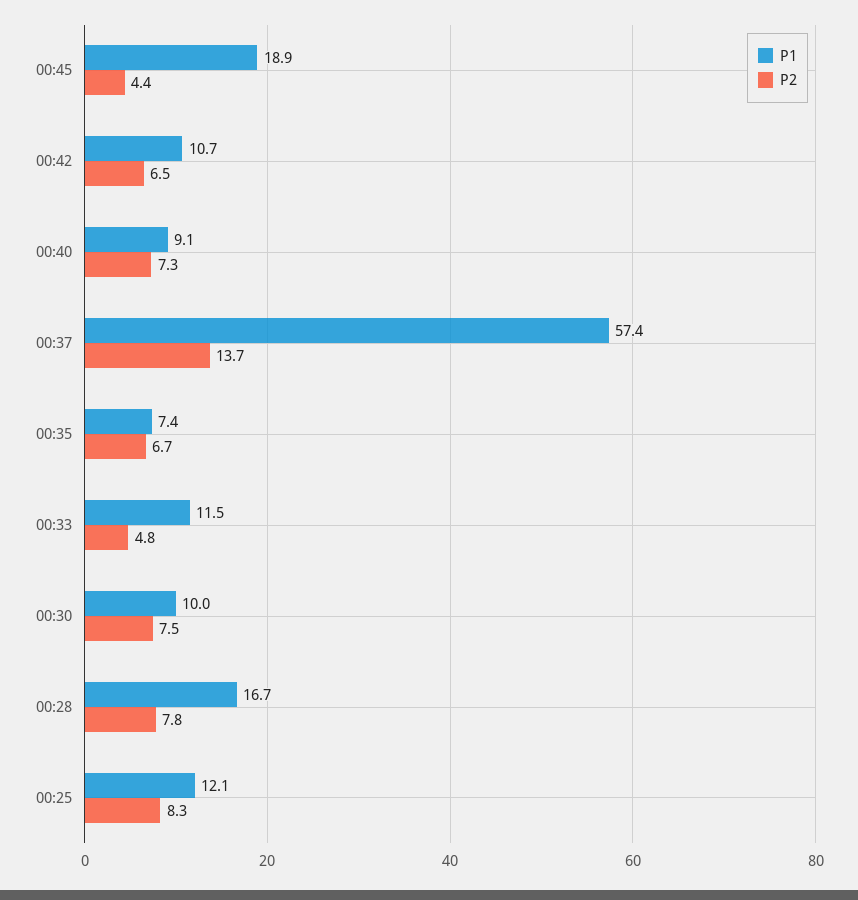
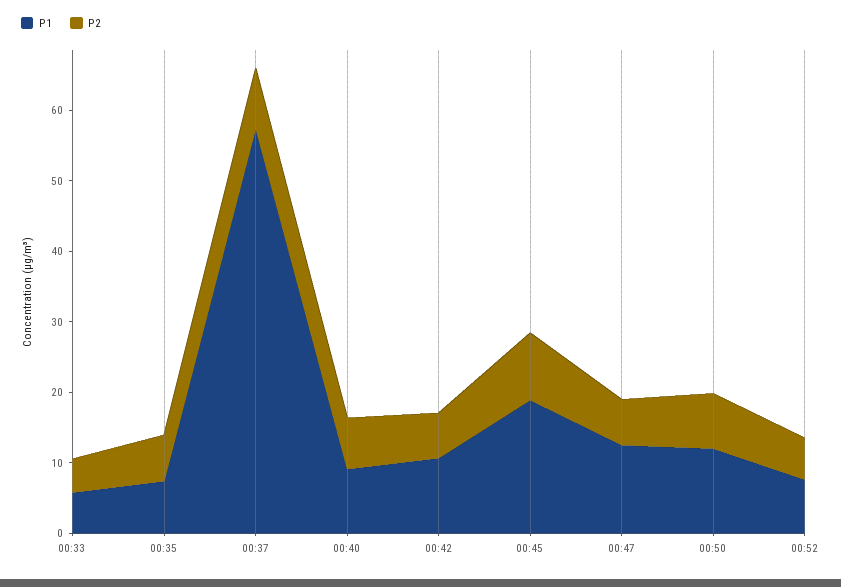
P2, 00:45: 4.4 -> 10
P2, 00:37: 13.7 -> 8
P1, 00:33: 11.5 -> 6
P1, 00:30: 10 -> none
P2, 00:30: 7.5 -> none
P1, 00:28: 16.7 -> none
P2, 00:28: 7.8 -> none
P1, 00:25: 12.1 -> none
P2, 00:25: 8.3 -> none
P1, 00:47: none -> 12
P2, 00:47: none -> 6
P1, 00:50: none -> 12
P2, 00:50: none -> 8
P1, 00:52: none -> 8
P2, 00:52: none -> 6

